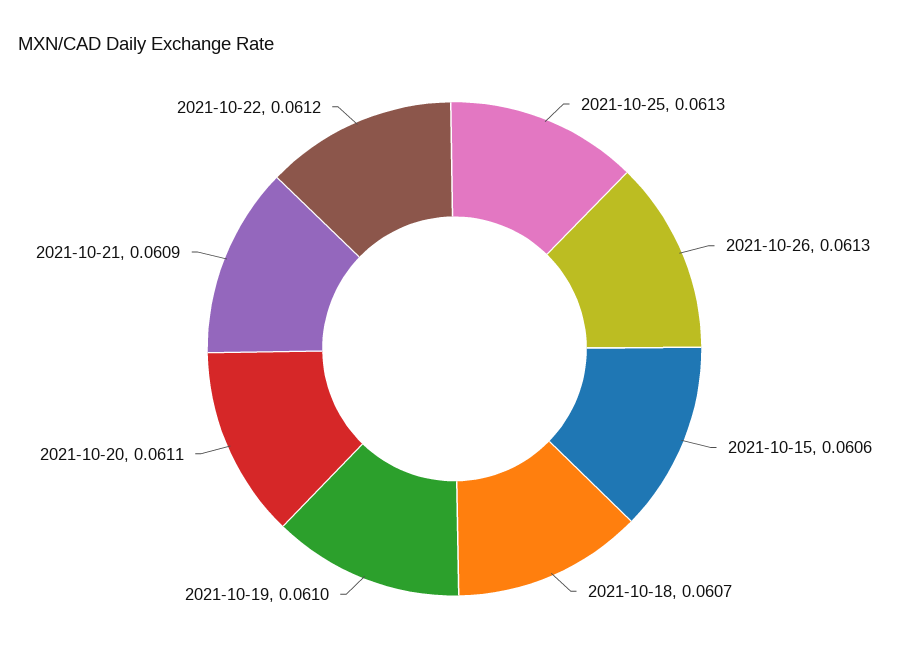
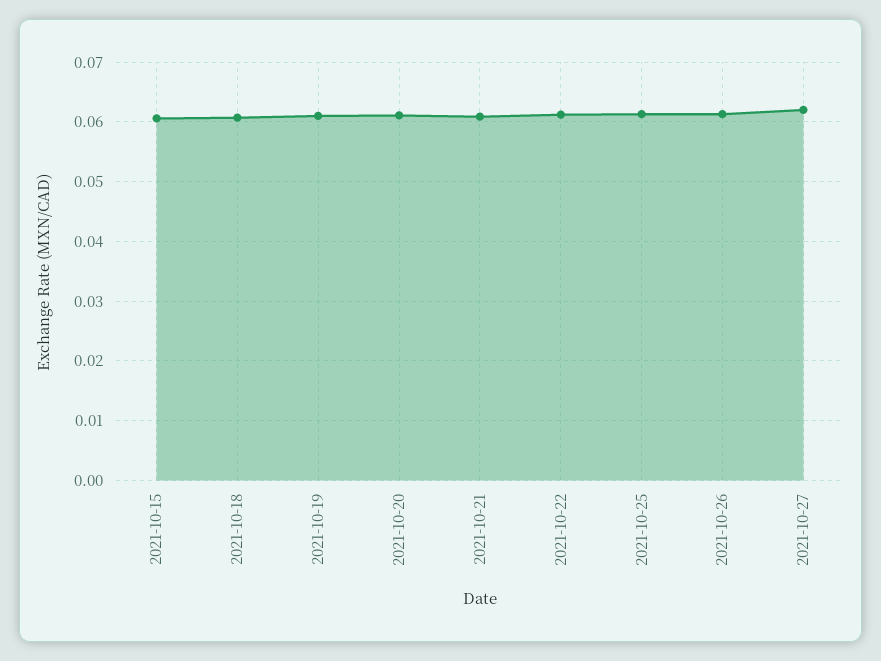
2021-10-27: none -> 0.062

